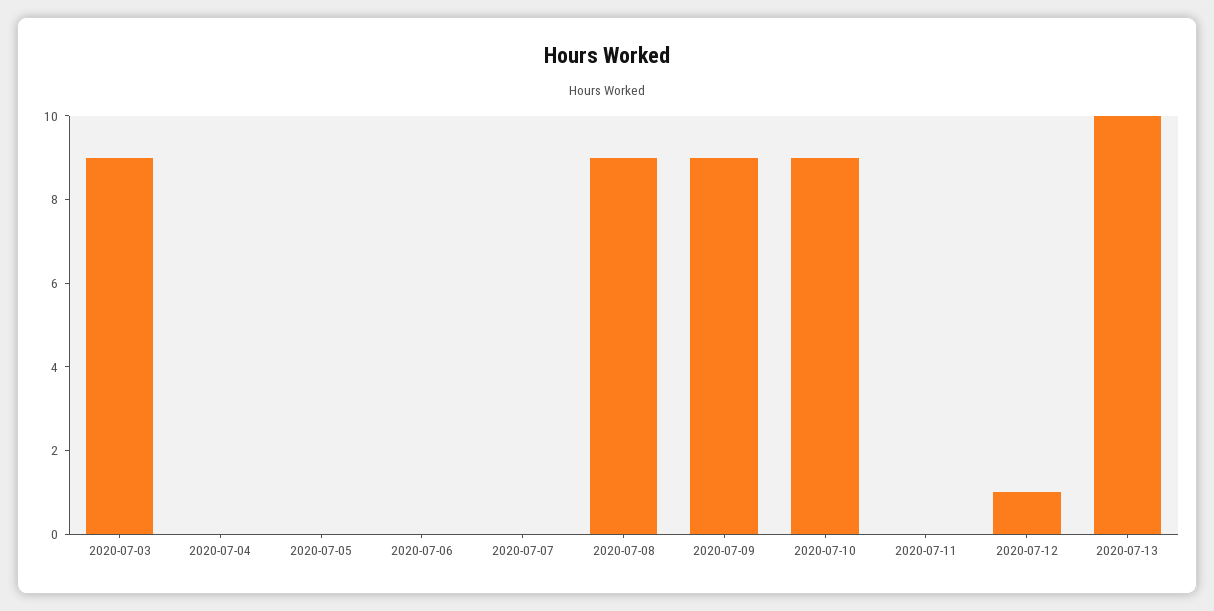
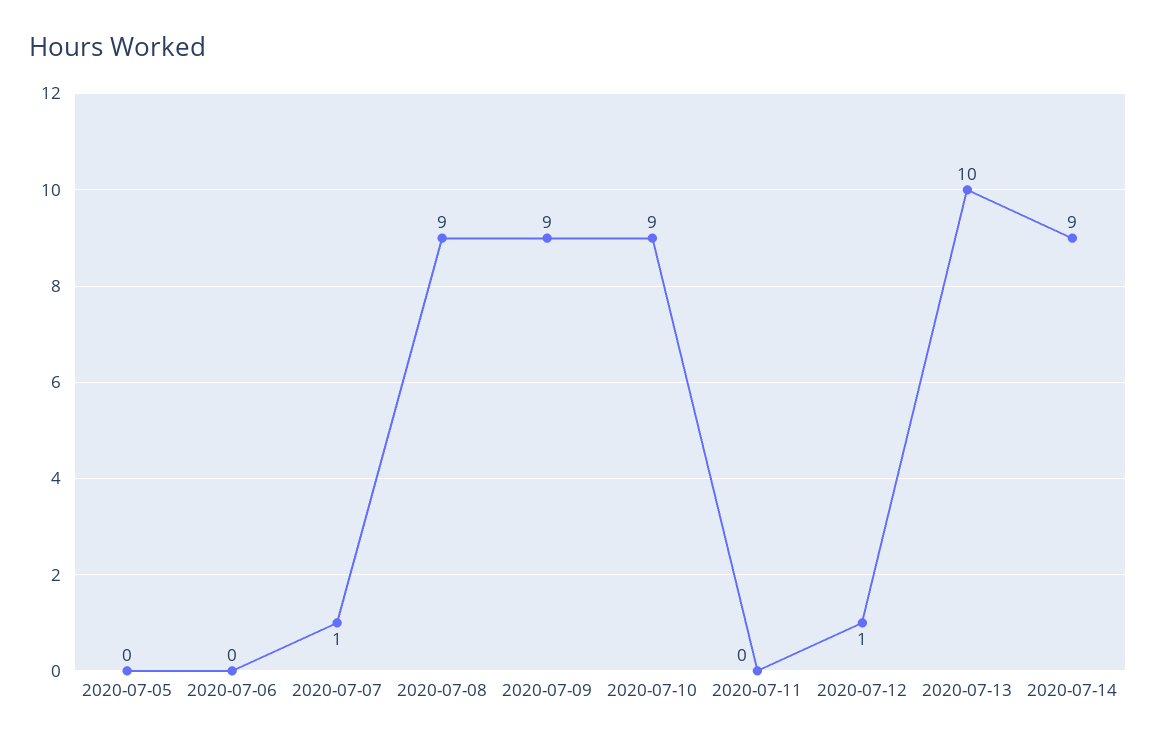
2020-07-03: 9 -> none
2020-07-04: 0 -> none
2020-07-07: 0 -> 1
2020-07-14: none -> 9

